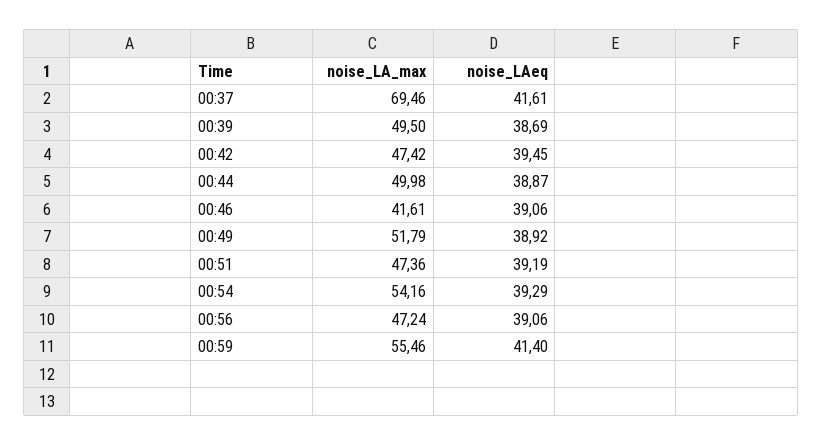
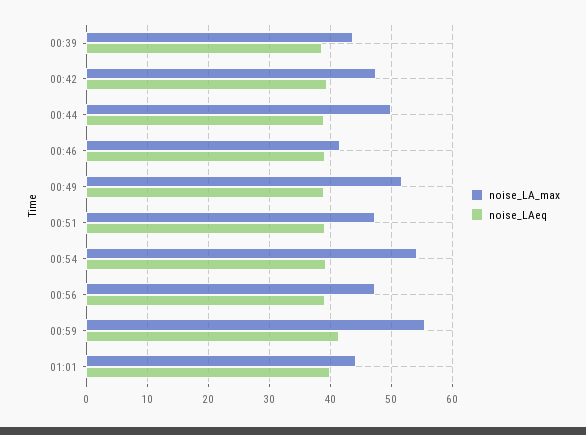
noise_LA_max, 00:37: 69.46 -> none
noise_LAeq, 00:37: 41.61 -> none
noise_LA_max, 00:39: 49.5 -> 44
noise_LA_max, 01:01: none -> 44
noise_LAeq, 01:01: none -> 40

